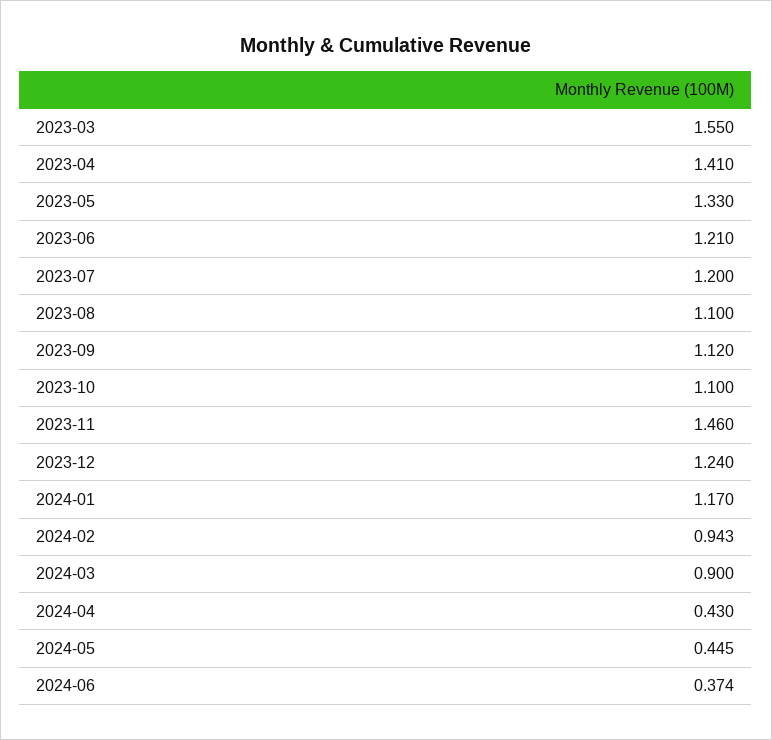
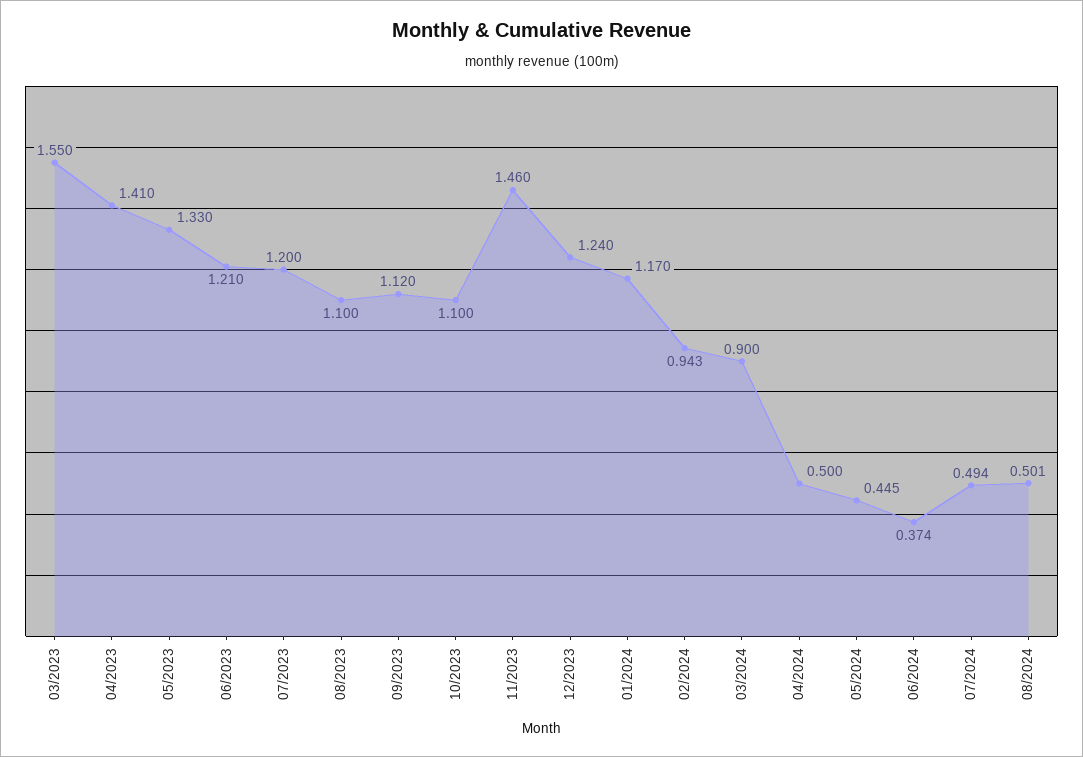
2024-04: 0.43 -> 0.5
07/2024: none -> 0.494
08/2024: none -> 0.501

